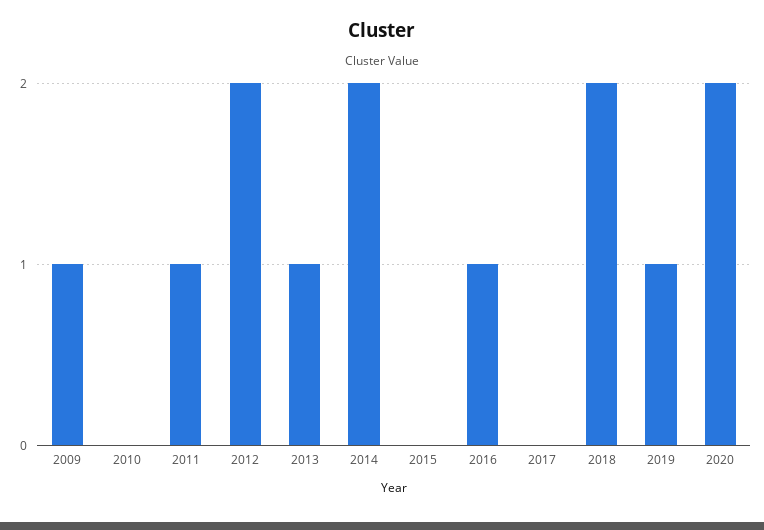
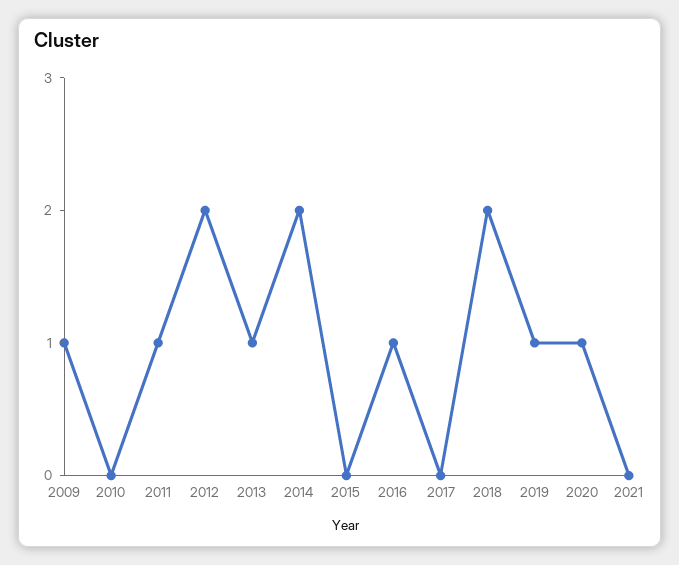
2020: 2 -> 1
2021: none -> 0

